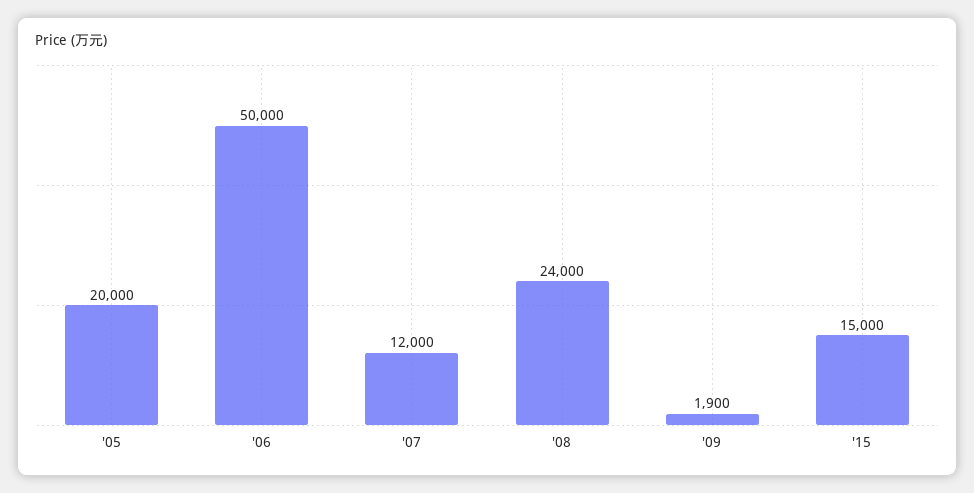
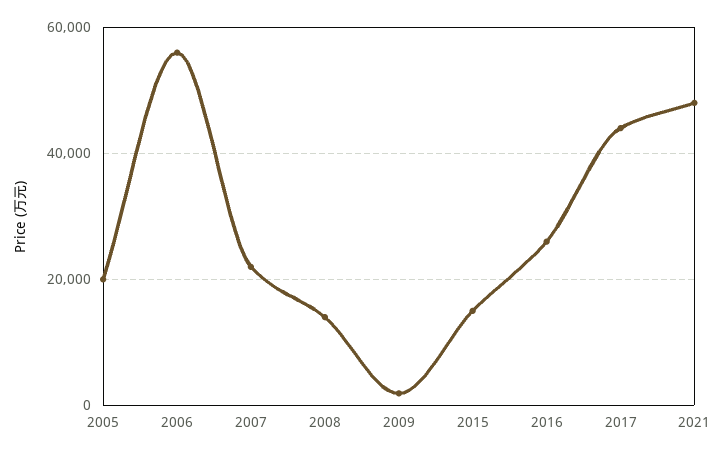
'06: 50000 -> 56000
'07: 12000 -> 22000
'08: 24000 -> 14000
2016: none -> 26000
2017: none -> 44000
2021: none -> 48000

